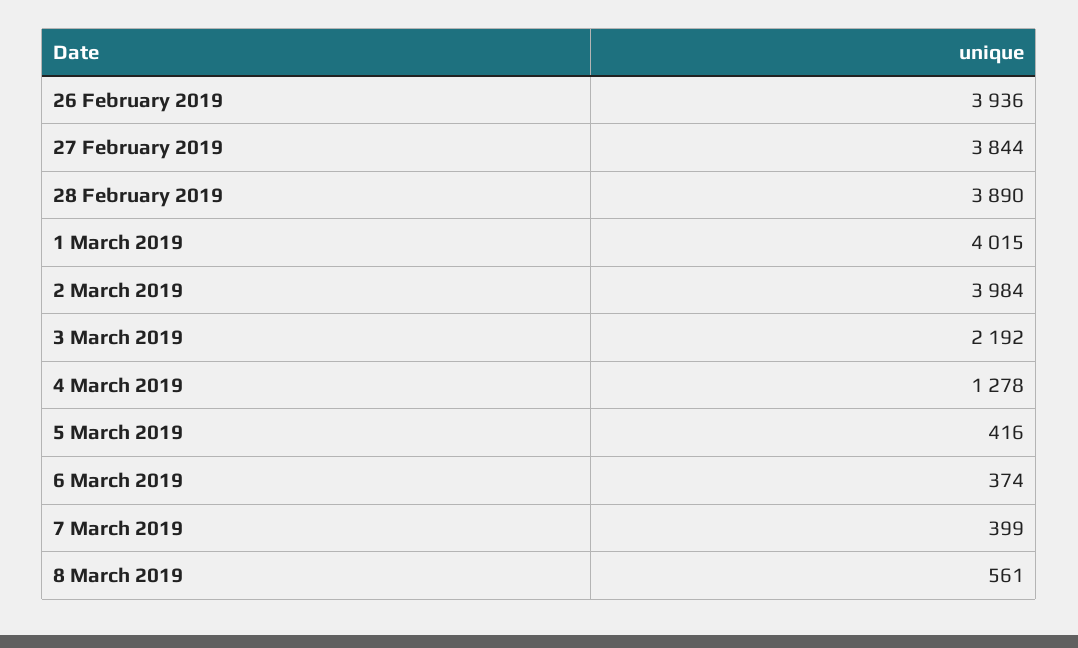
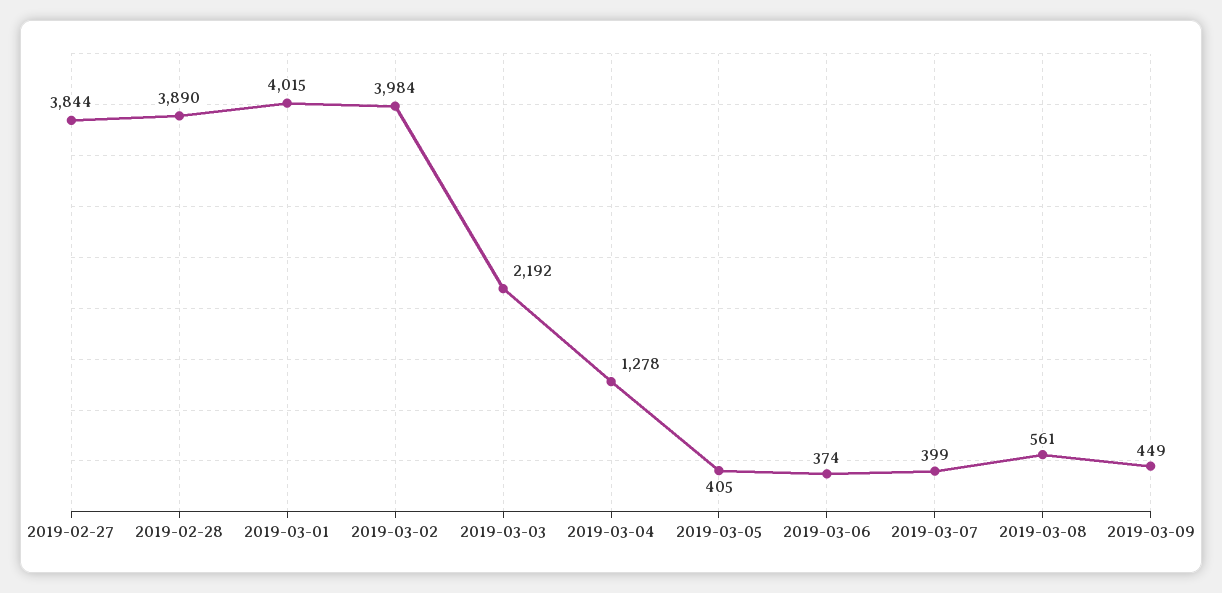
26 February 2019: 3936 -> none
5 March 2019: 416 -> 405
2019-03-09: none -> 449

